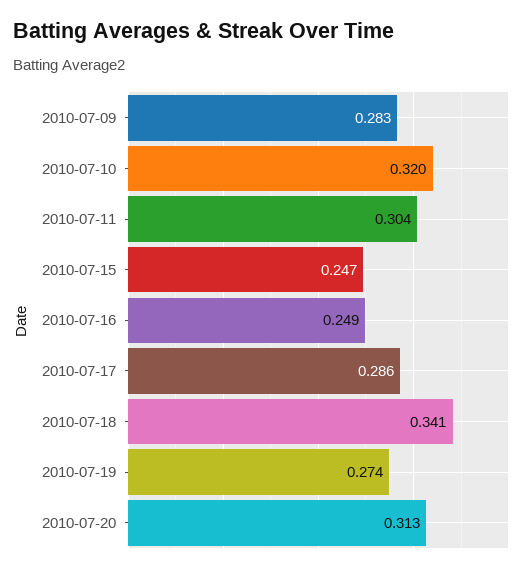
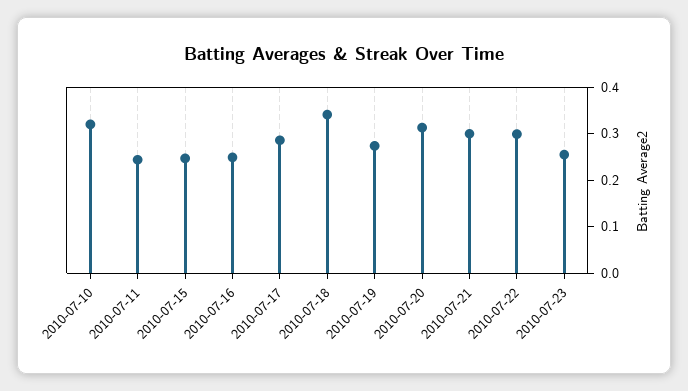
2010-07-09: 0.283 -> none
2010-07-11: 0.304 -> 0.24
2010-07-21: none -> 0.3
2010-07-22: none -> 0.3
2010-07-23: none -> 0.26

